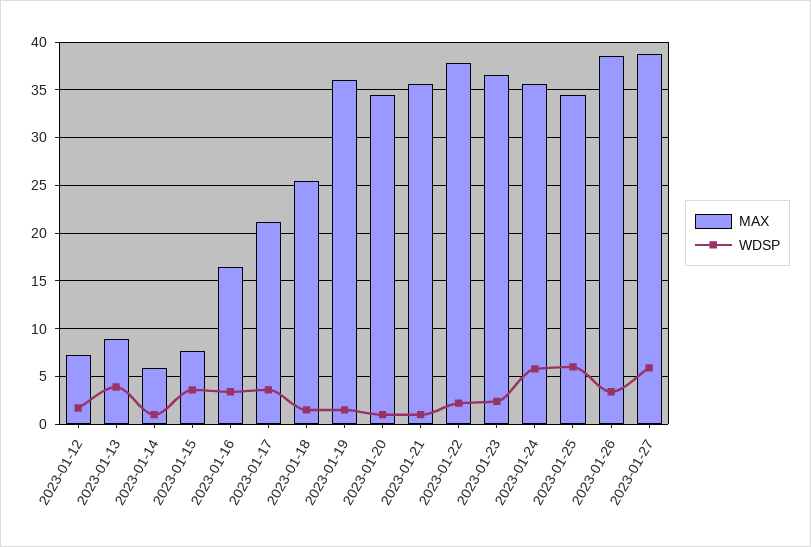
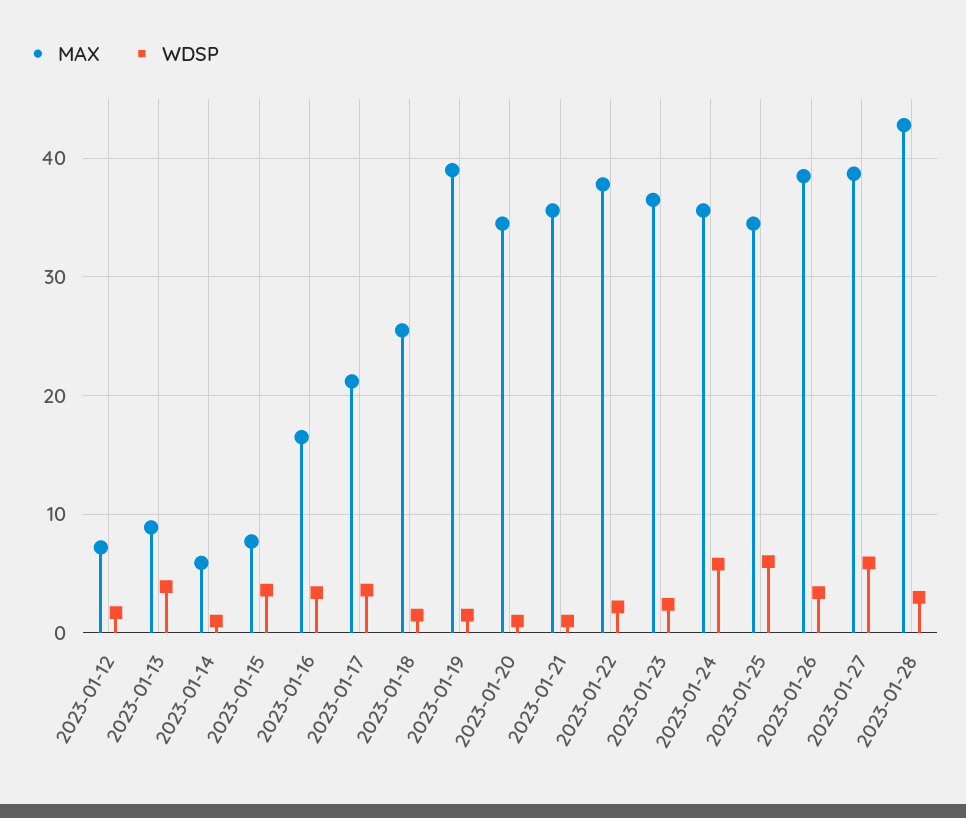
MAX, 2023-01-19: 36 -> 39
MAX, 2023-01-28: none -> 43
WDSP, 2023-01-28: none -> 3

